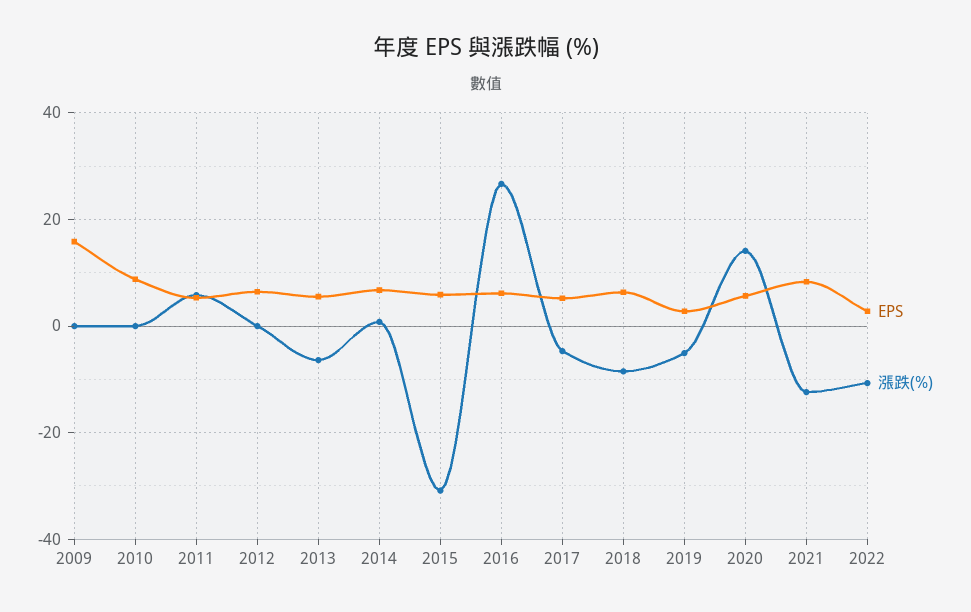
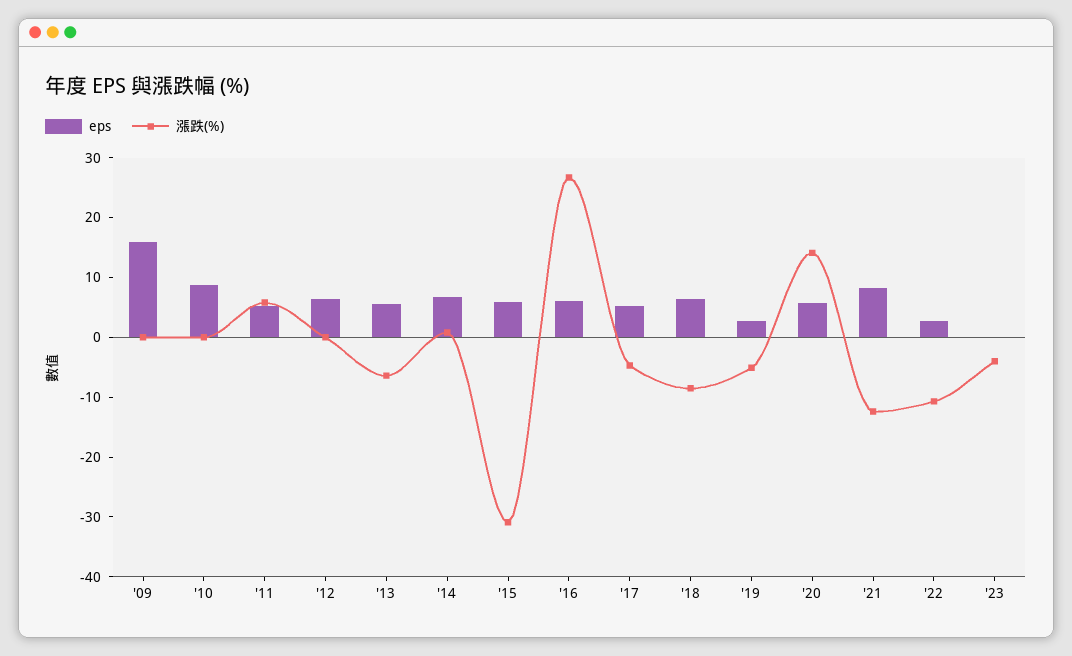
EPS, '23: none -> 0
漲跌(%), '23: none -> -4

